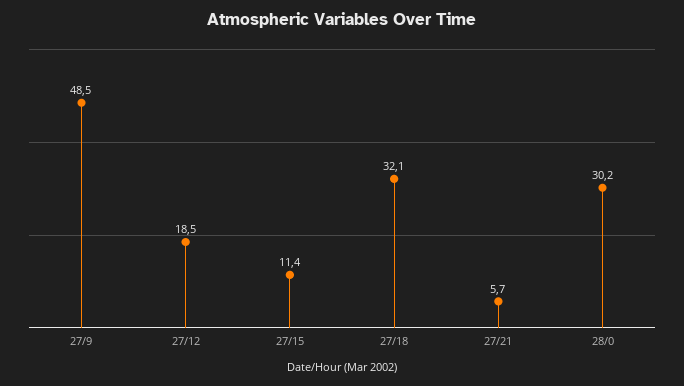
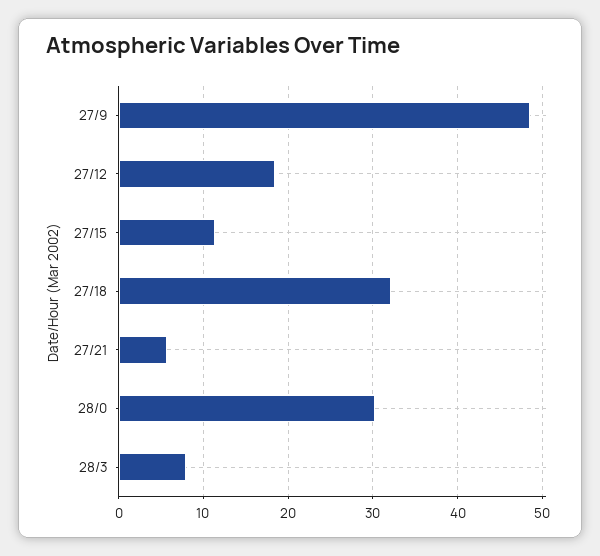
28/3: none -> 8

